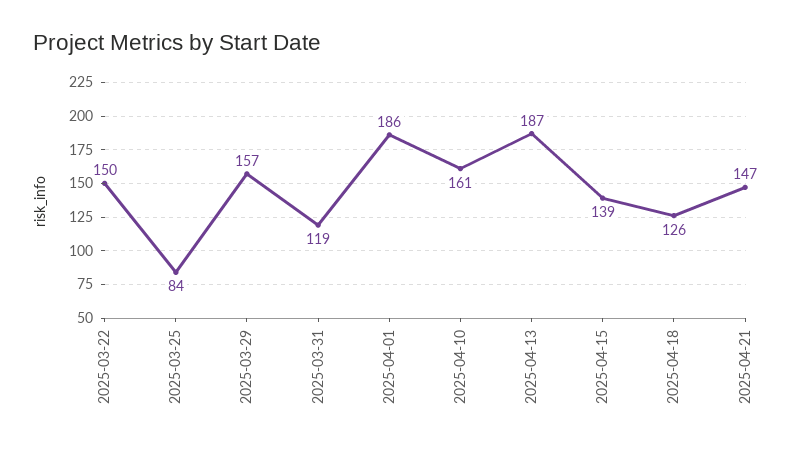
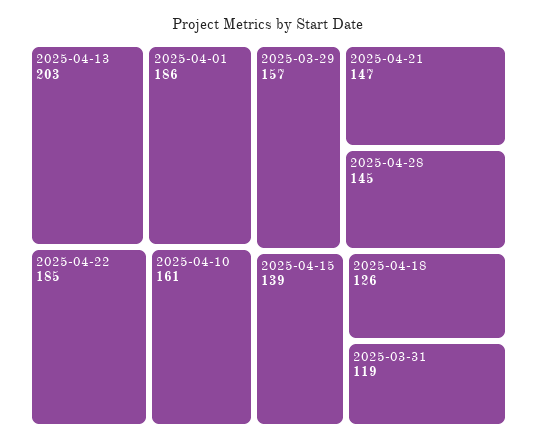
2025-03-22: 150 -> none
2025-03-25: 84 -> none
2025-04-13: 187 -> 203
2025-04-22: none -> 185
2025-04-28: none -> 145

